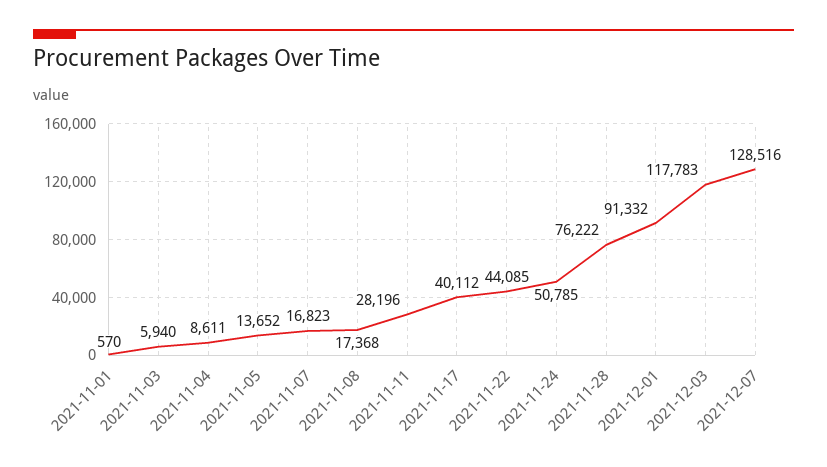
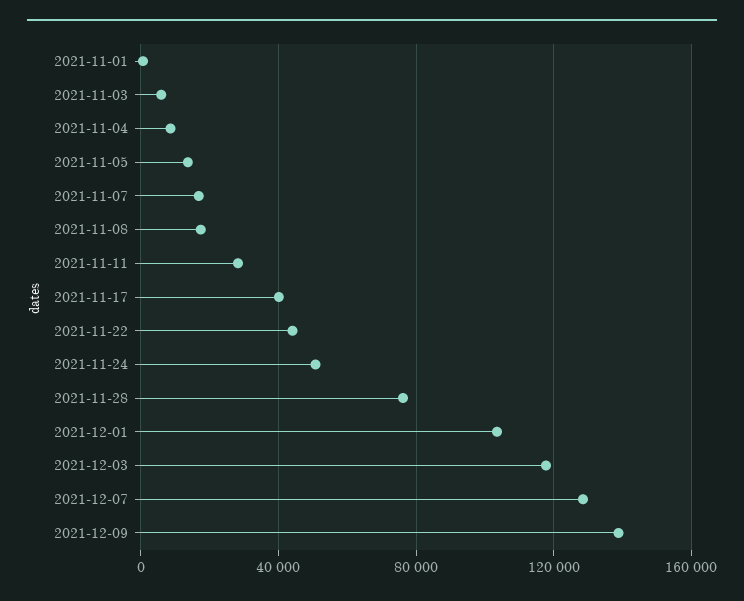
2021-12-01: 91332 -> 105000
2021-12-09: none -> 140000

